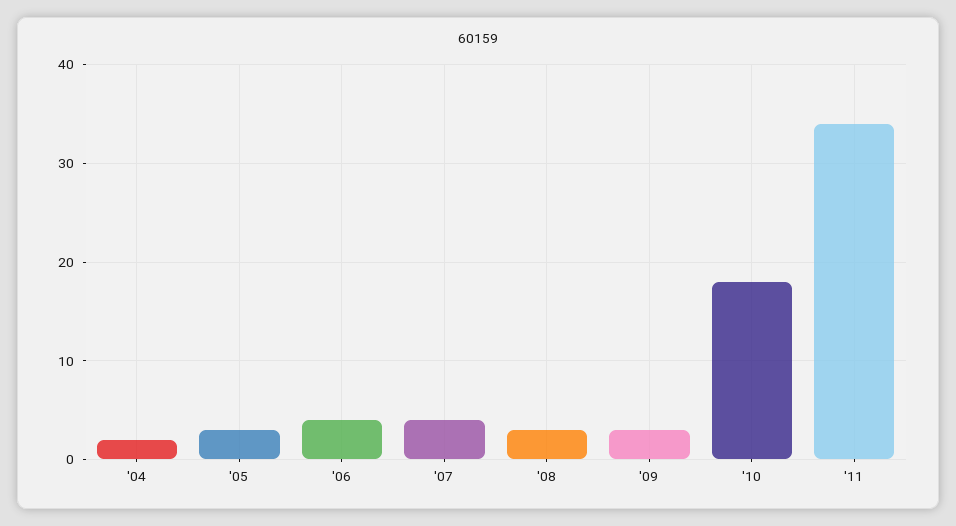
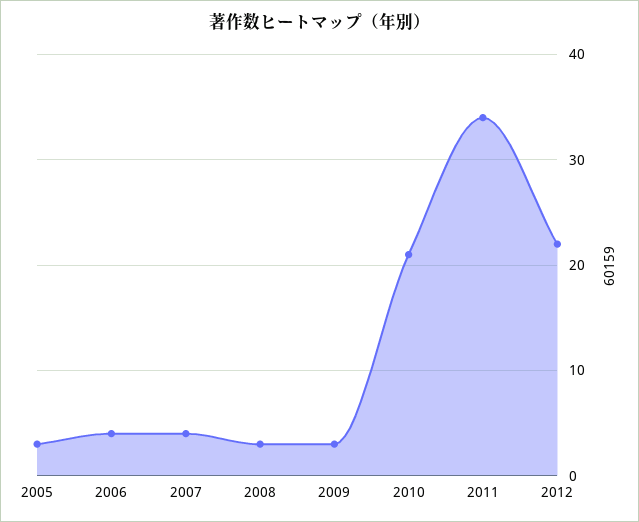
'04: 2 -> none
'10: 18 -> 21
2012: none -> 22

